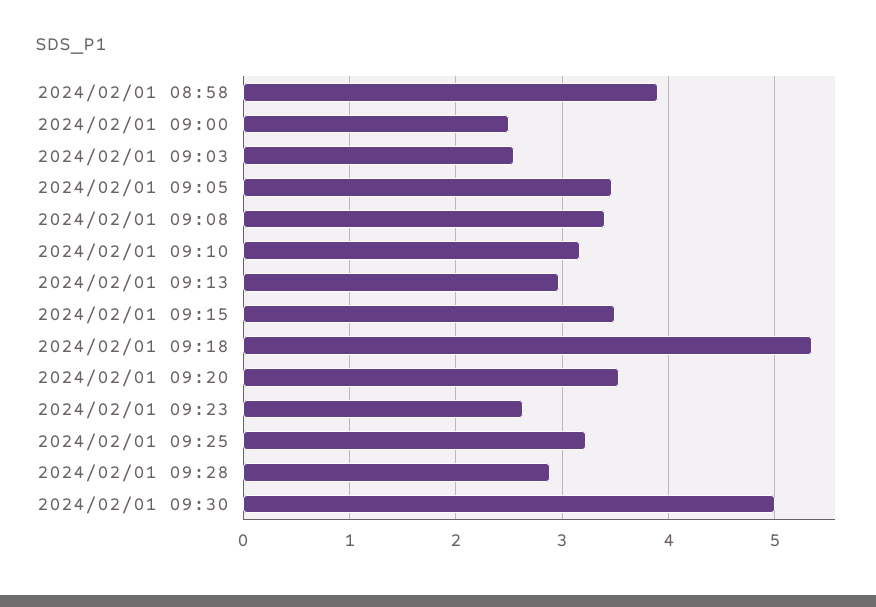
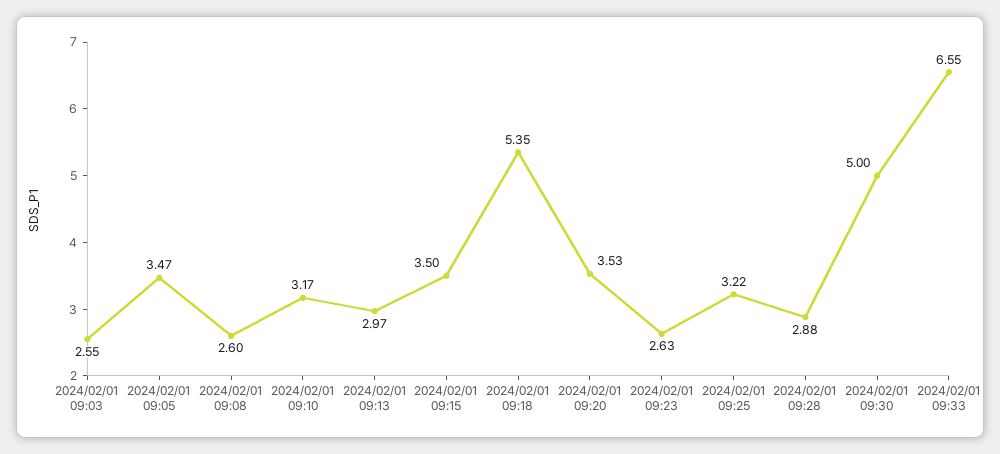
2024/02/01 08:58: 3.9 -> none
2024/02/01 09:00: 2.5 -> none
2024/02/01 09:08: 3.4 -> 2.6
2024/02/01 09:33: none -> 6.55

